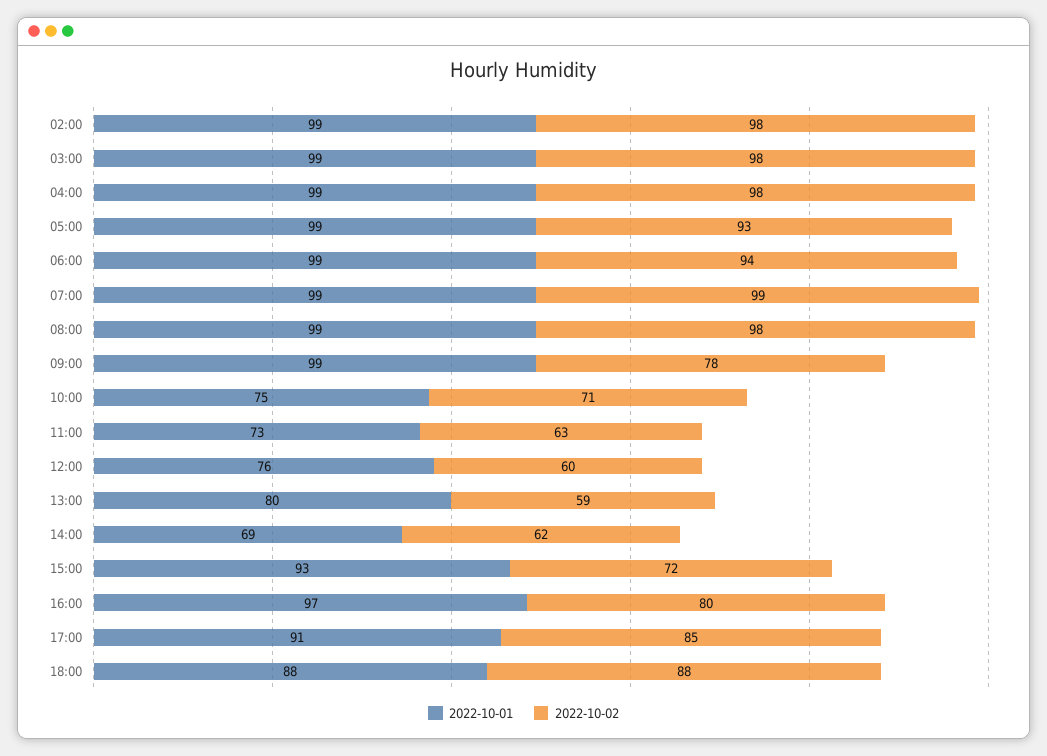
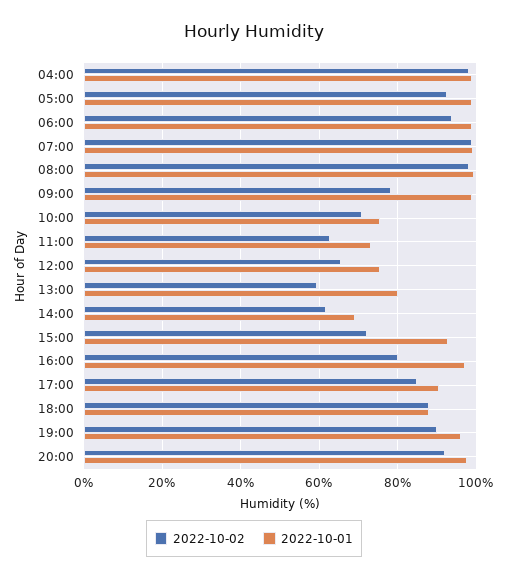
2022-10-01, 02:00: 99 -> none
2022-10-02, 02:00: 98 -> none
2022-10-01, 03:00: 99 -> none
2022-10-02, 03:00: 98 -> none
2022-10-02, 12:00: 60 -> 66
2022-10-02, 19:00: none -> 90
2022-10-01, 19:00: none -> 96
2022-10-02, 20:00: none -> 92
2022-10-01, 20:00: none -> 98

